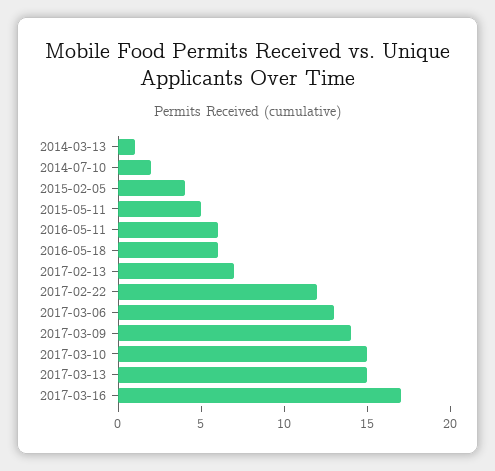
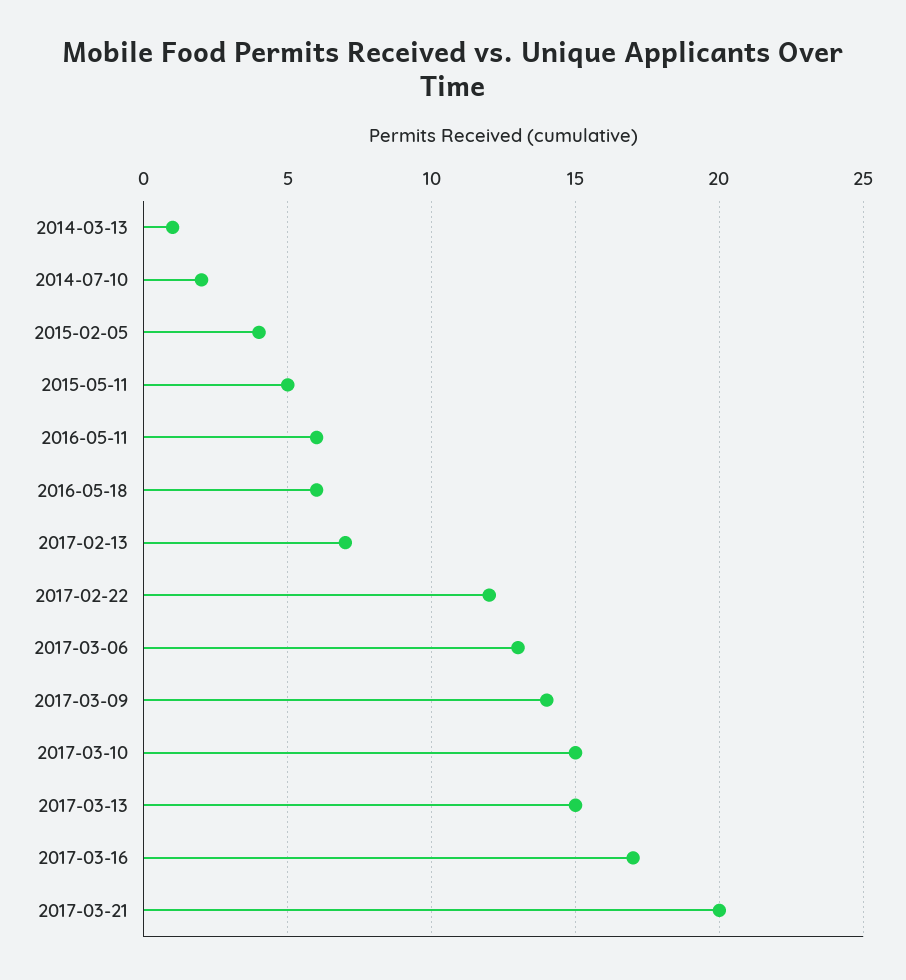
2017-03-21: none -> 20

